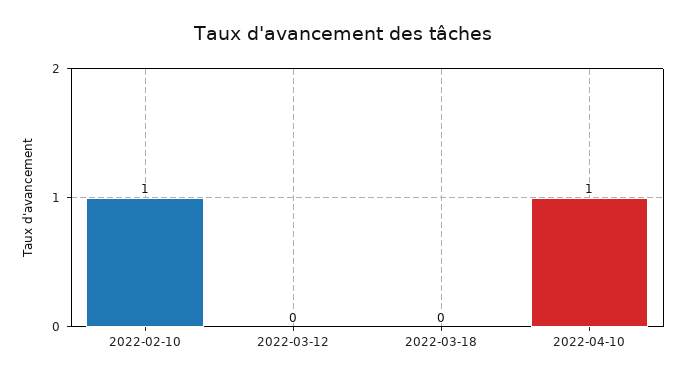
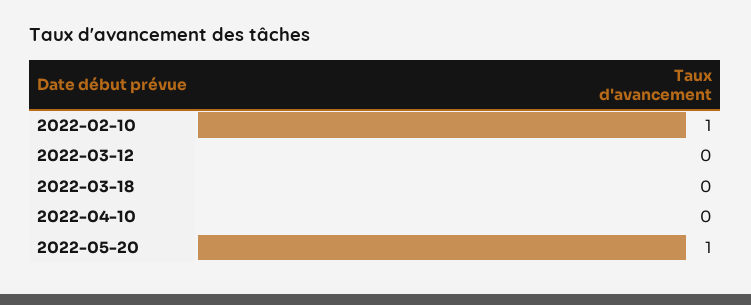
2022-04-10: 1 -> 0
2022-05-20: none -> 1

